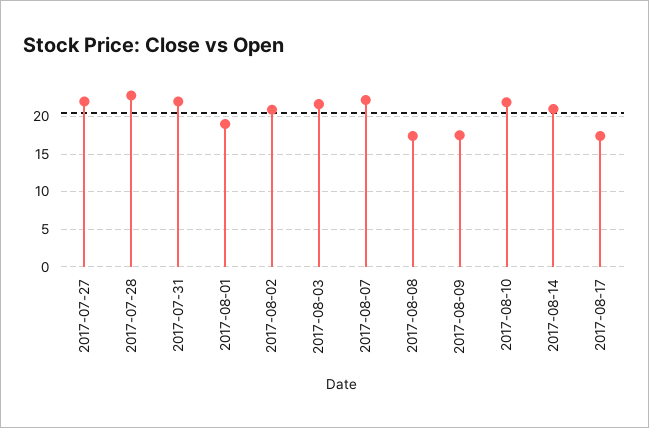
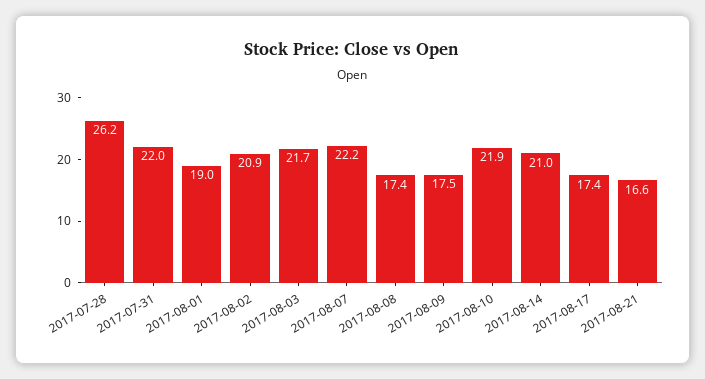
2017-07-27: 22 -> none
2017-07-28: 23 -> 26.2
2017-08-21: none -> 16.6

